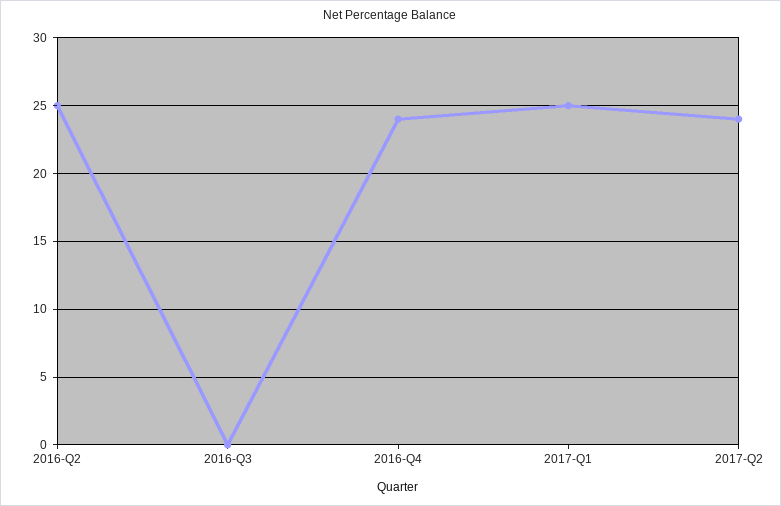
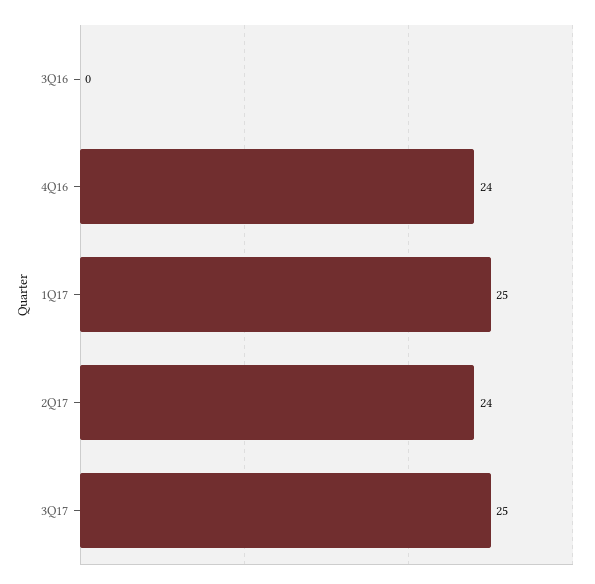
2016-Q2: 25 -> none
3Q17: none -> 25

